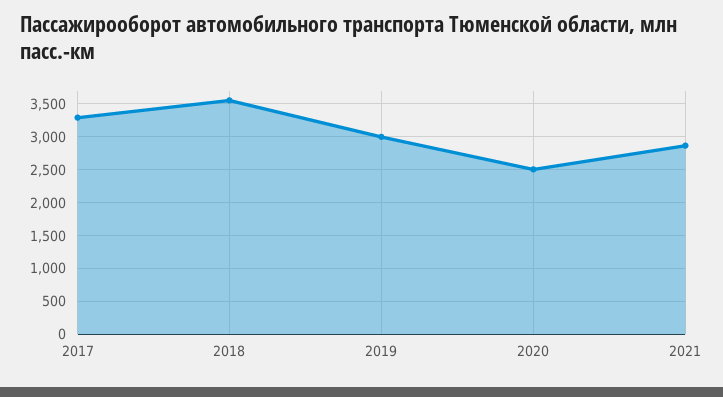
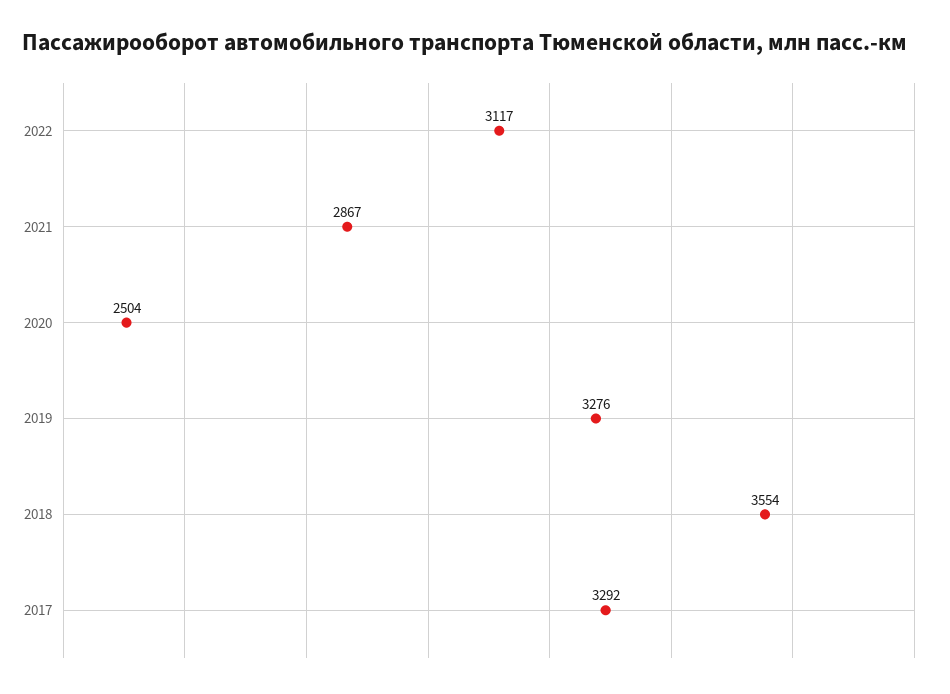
2019: 3000 -> 3276
2022: none -> 3117

